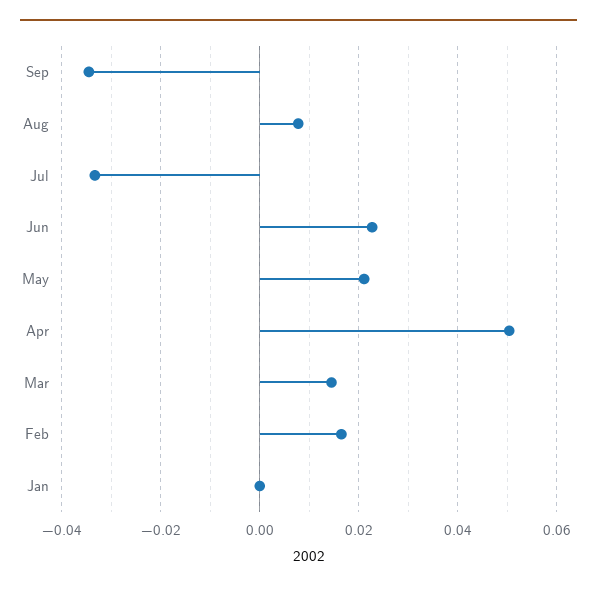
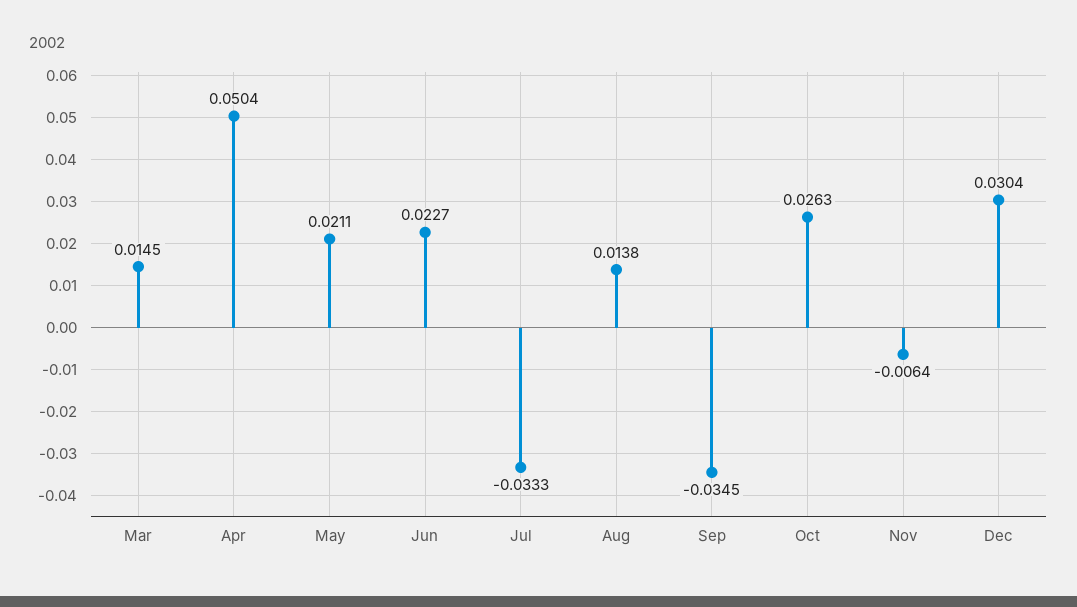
Aug: 0.008 -> 0.0138
Feb: 0.016 -> none
Jan: 0 -> none
Oct: none -> 0.0263
Nov: none -> -0.0064
Dec: none -> 0.0304

